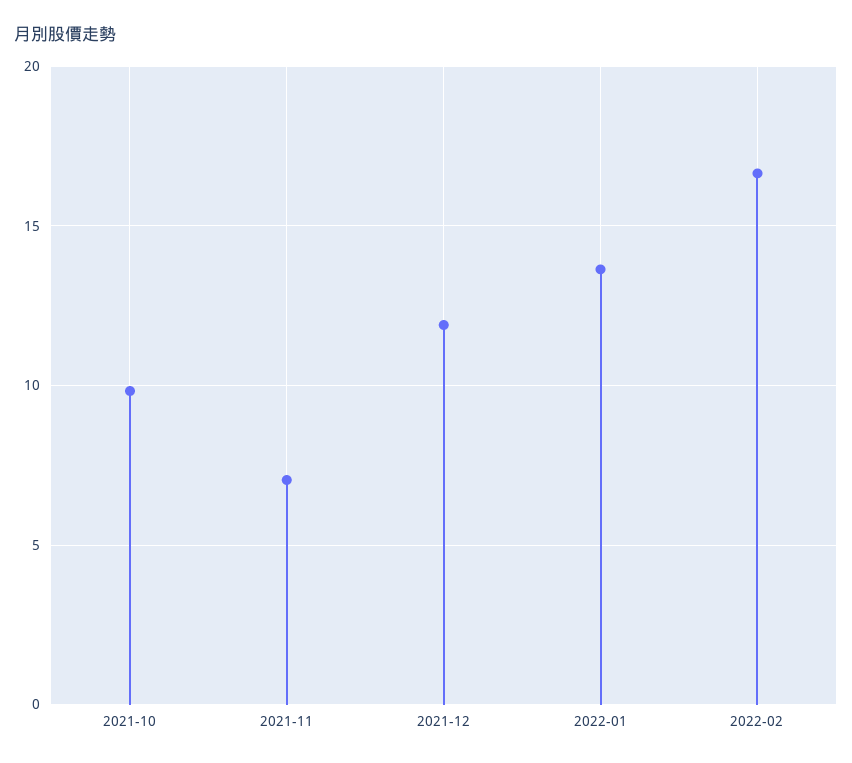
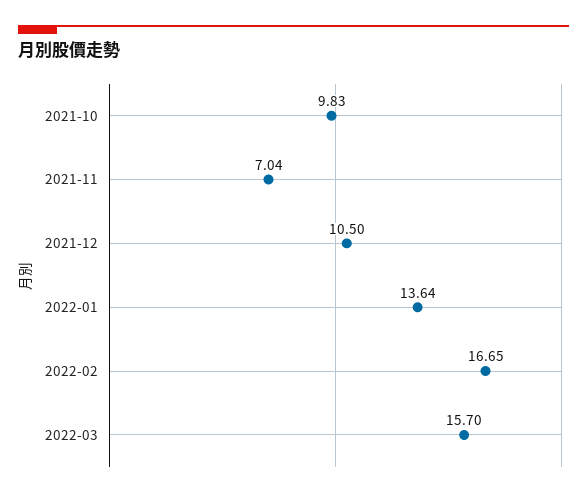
2021-12: 12 -> 10.5
2022-03: none -> 15.7

